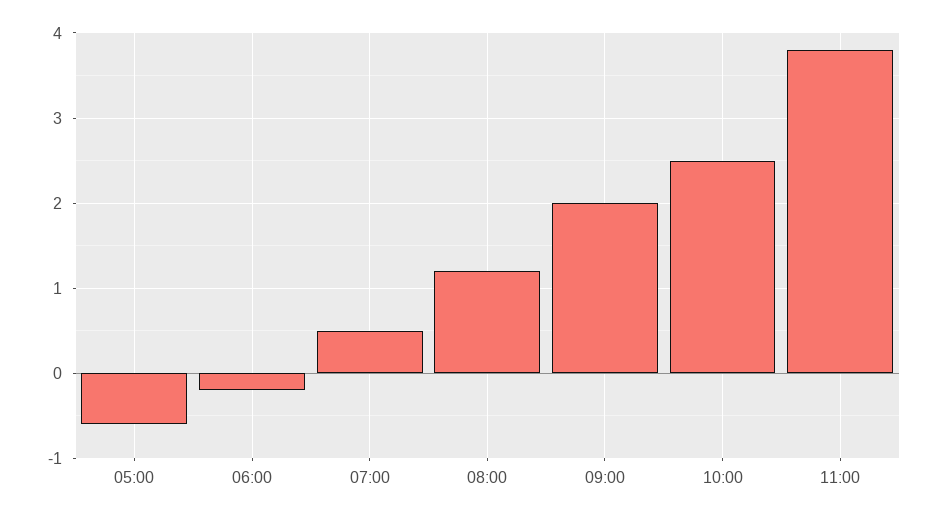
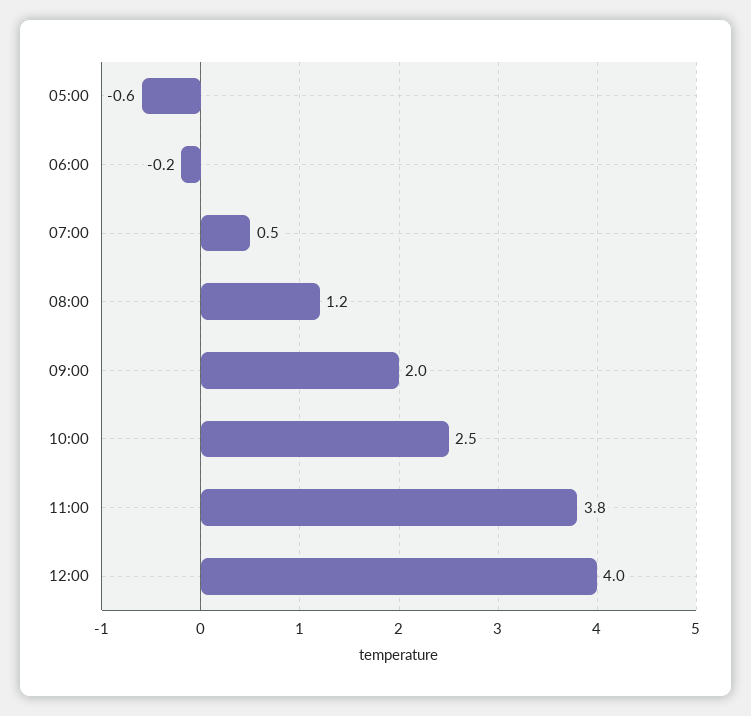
12:00: none -> 4

